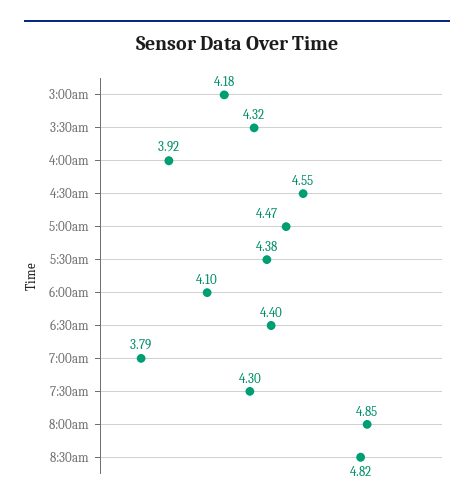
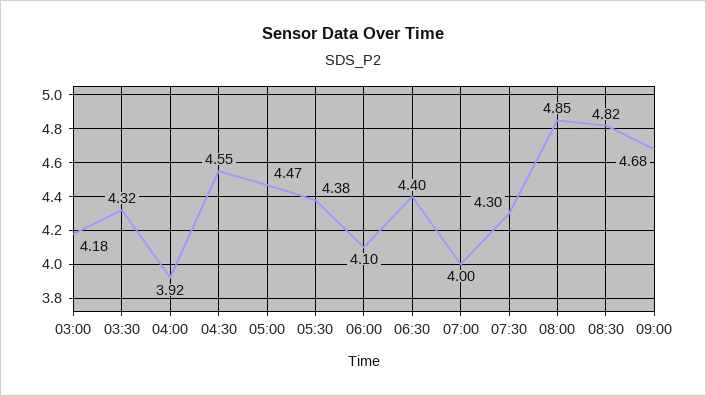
7:00am: 3.79 -> 4
09:00: none -> 4.68

